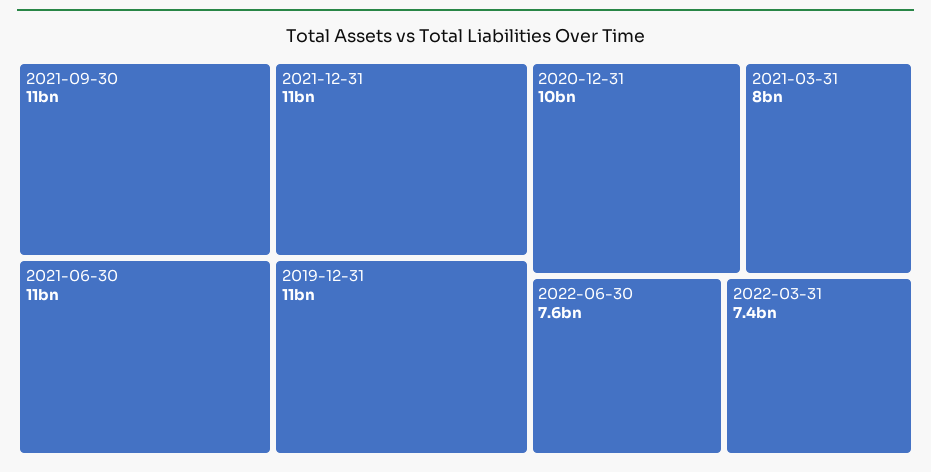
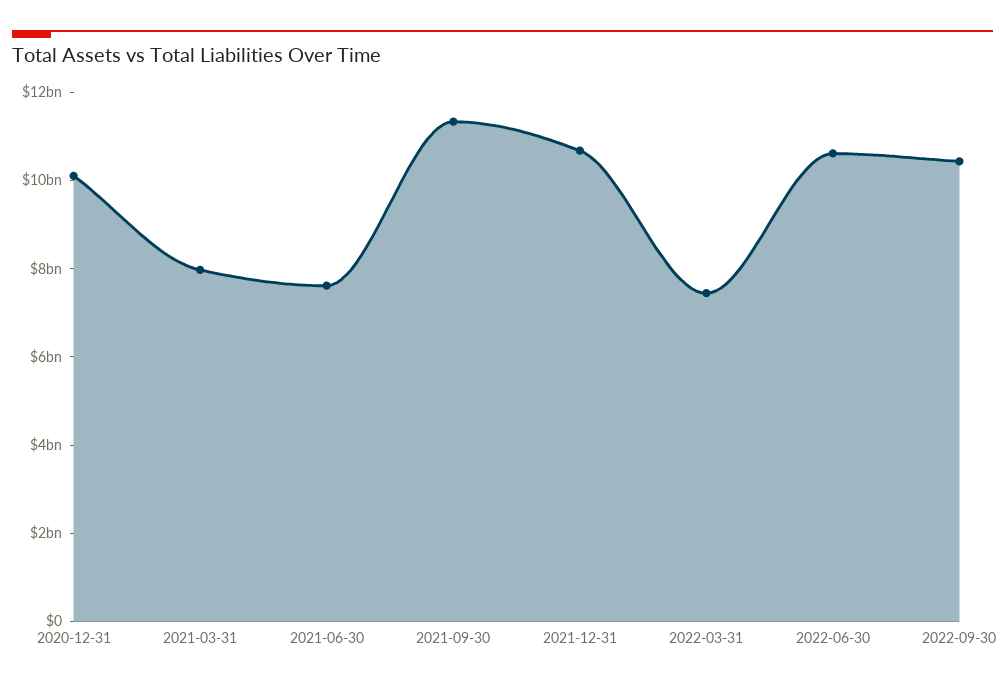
2021-06-30: 11000000000 -> 7500000000
2019-12-31: 11000000000 -> none
2022-06-30: 7600000000 -> 10500000000
2022-09-30: none -> 10500000000

